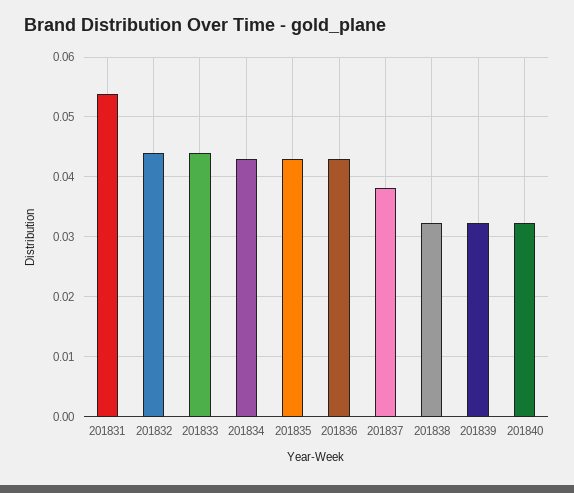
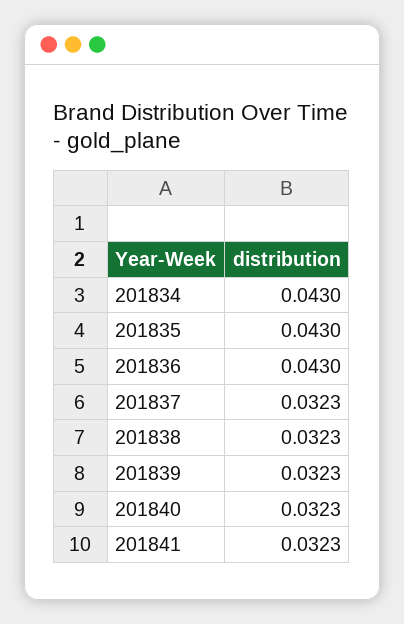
201831: 0.054 -> none
201832: 0.044 -> none
201833: 0.044 -> none
201837: 0.038 -> 0.0323
201841: none -> 0.0323

